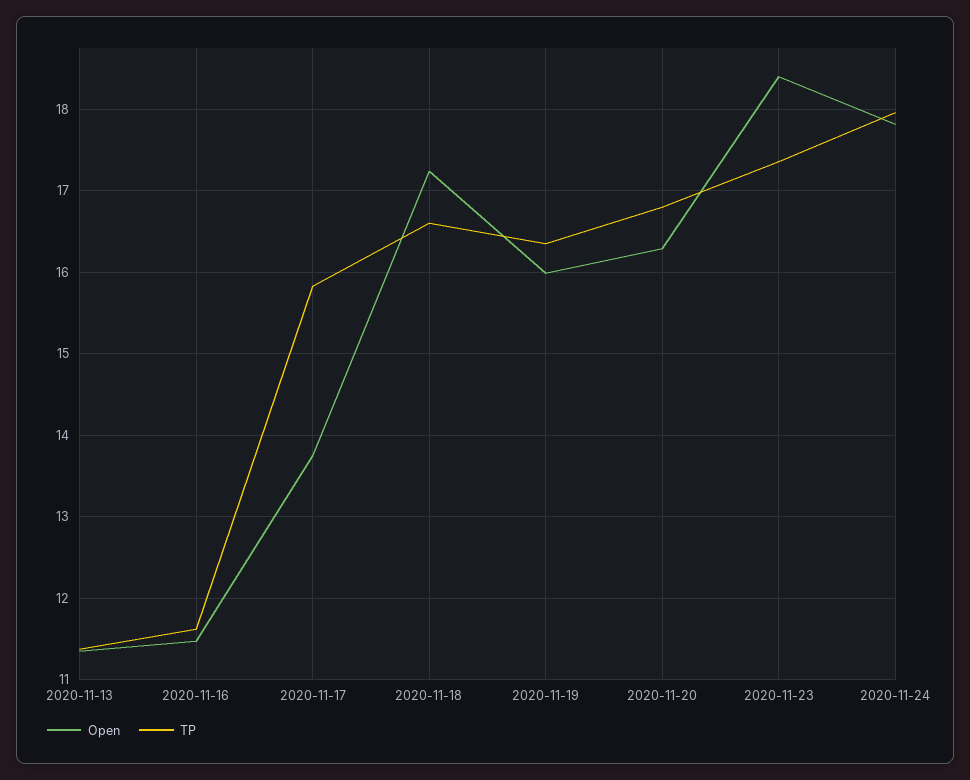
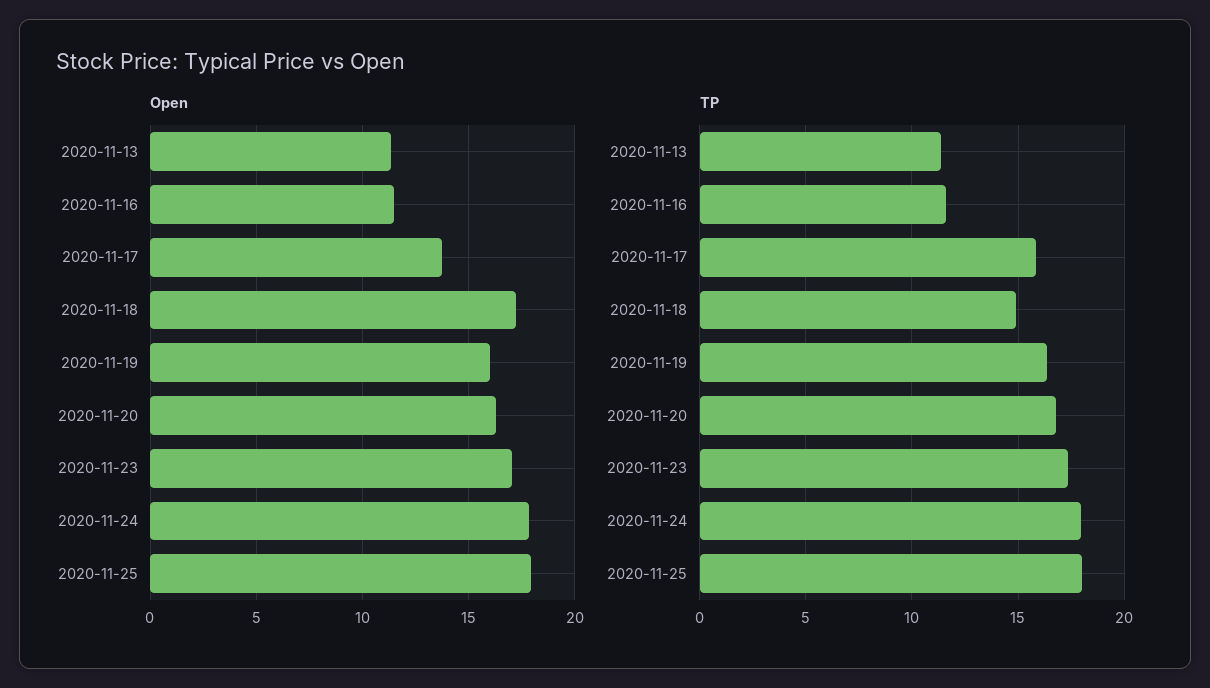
TP, 2020-11-18: 16.6 -> 15
Open, 2020-11-23: 18.4 -> 17
Open, 2020-11-25: none -> 18
TP, 2020-11-25: none -> 18

